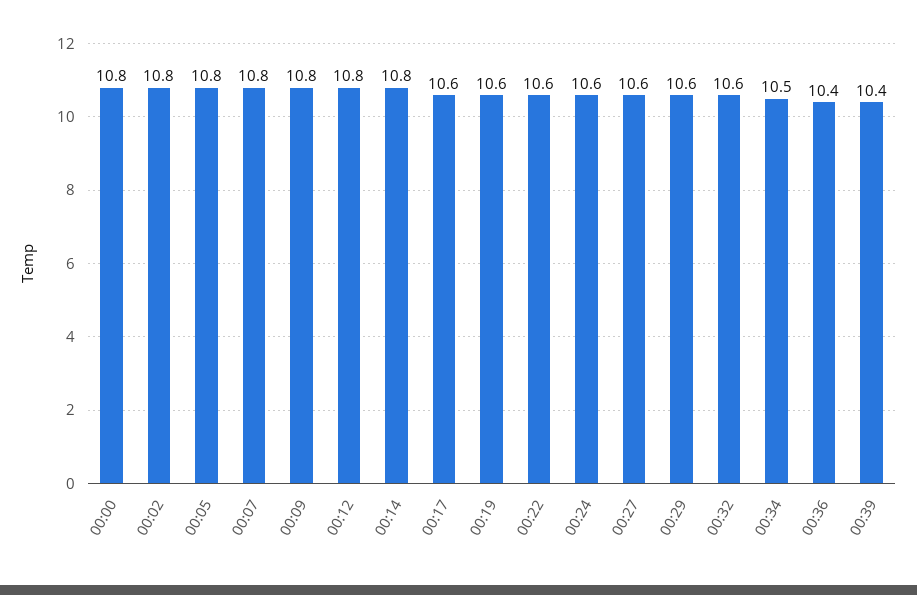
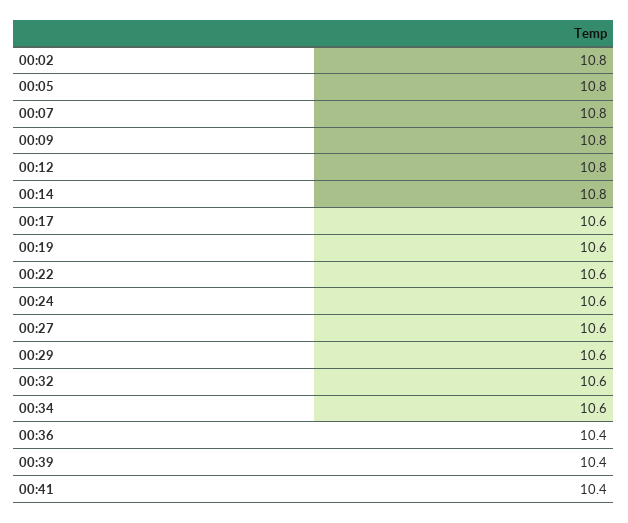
00:00: 10.8 -> none
00:34: 10.5 -> 10.6
00:41: none -> 10.4

